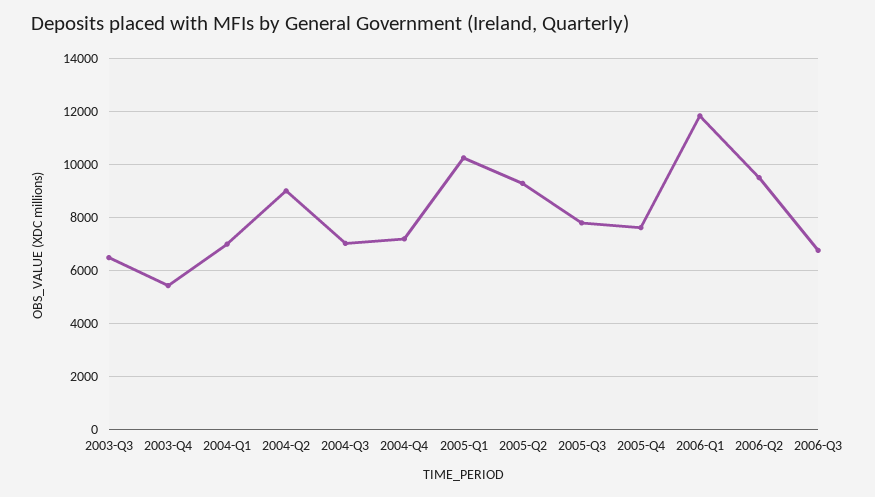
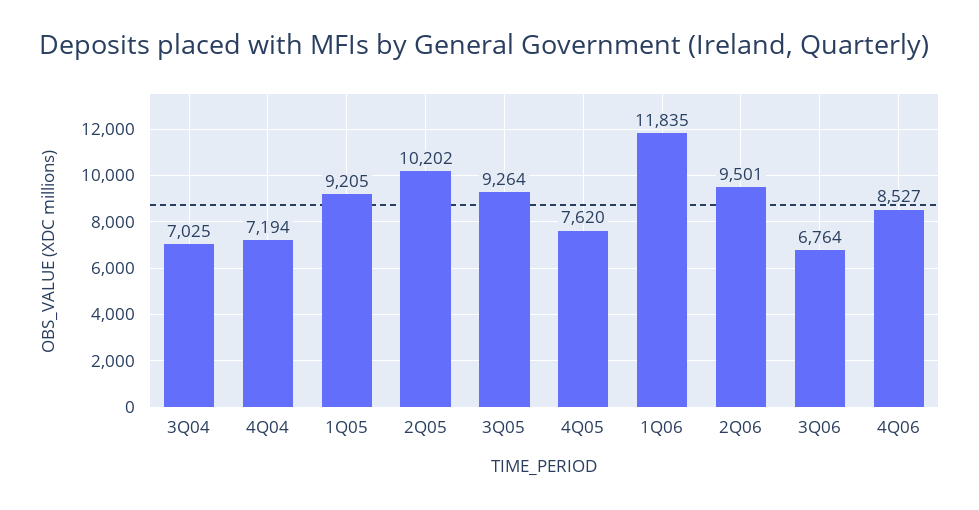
2003-Q3: 6500 -> none
2003-Q4: 5500 -> none
2004-Q1: 7000 -> none
2004-Q2: 9000 -> none
2005-Q1: 10250 -> 9205
2005-Q2: 9250 -> 10202
2005-Q3: 7750 -> 9264
4Q06: none -> 8527

